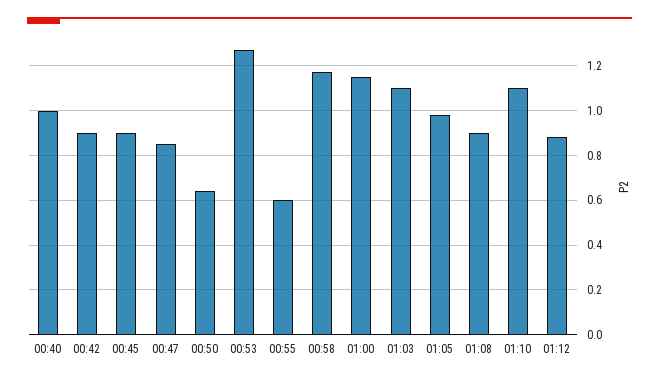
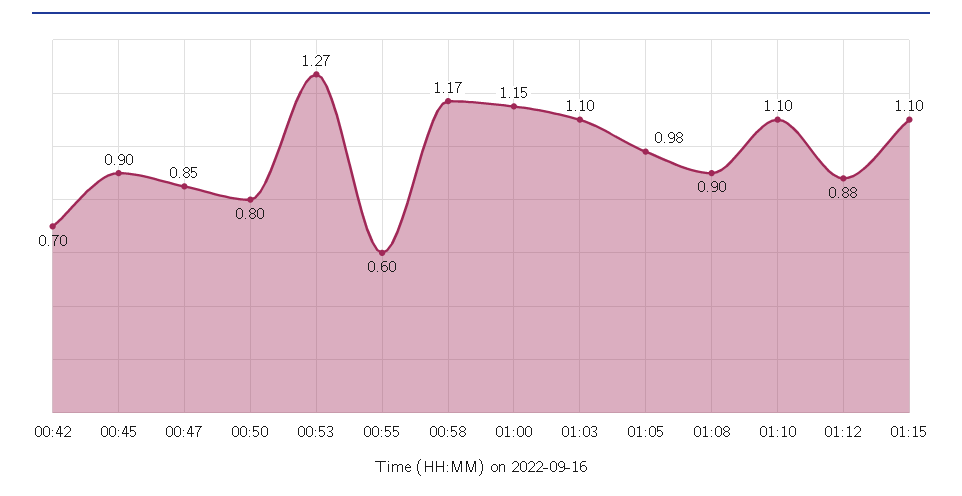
00:40: 1 -> none
00:42: 0.9 -> 0.7
00:50: 0.65 -> 0.8
01:15: none -> 1.1

